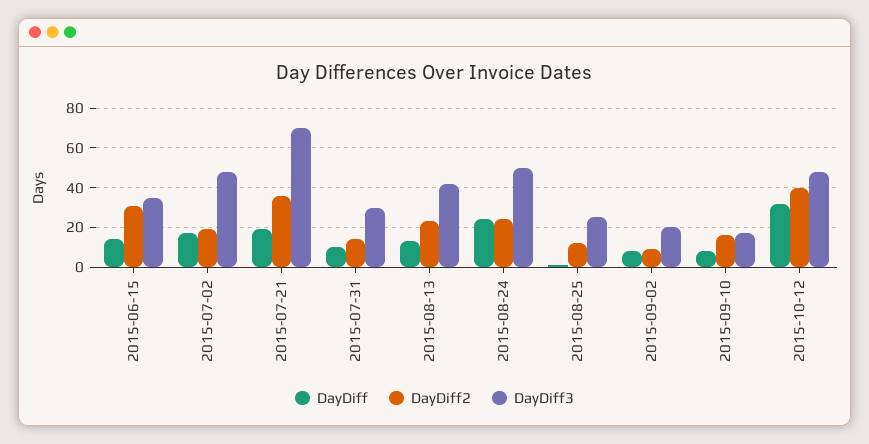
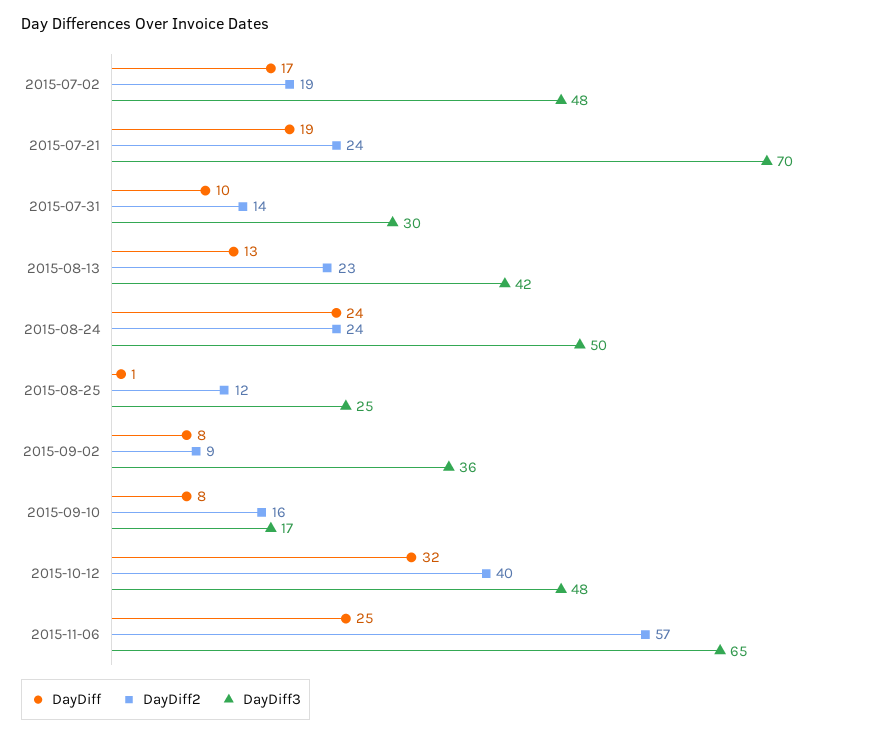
DayDiff, 2015-06-15: 15 -> none
DayDiff2, 2015-06-15: 30 -> none
DayDiff3, 2015-06-15: 35 -> none
DayDiff2, 2015-07-21: 35 -> 24
DayDiff3, 2015-09-02: 20 -> 36
DayDiff, 2015-11-06: none -> 25
DayDiff2, 2015-11-06: none -> 57
DayDiff3, 2015-11-06: none -> 65

